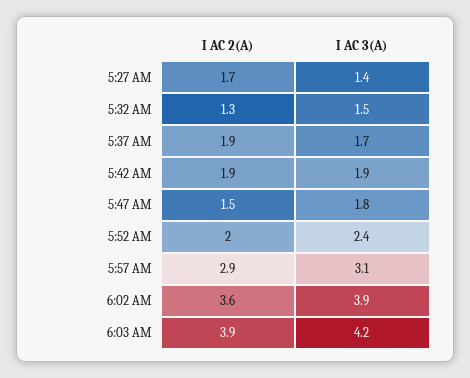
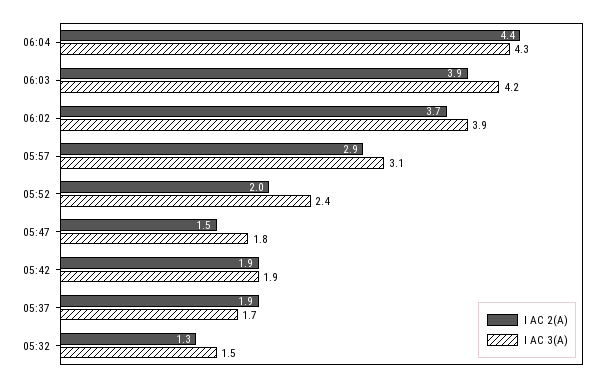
I AC 2(A), 5:27 AM: 1.7 -> none
I AC 3(A), 5:27 AM: 1.4 -> none
I AC 2(A), 6:02 AM: 3.6 -> 3.7
I AC 2(A), 06:04: none -> 4.4
I AC 3(A), 06:04: none -> 4.3

